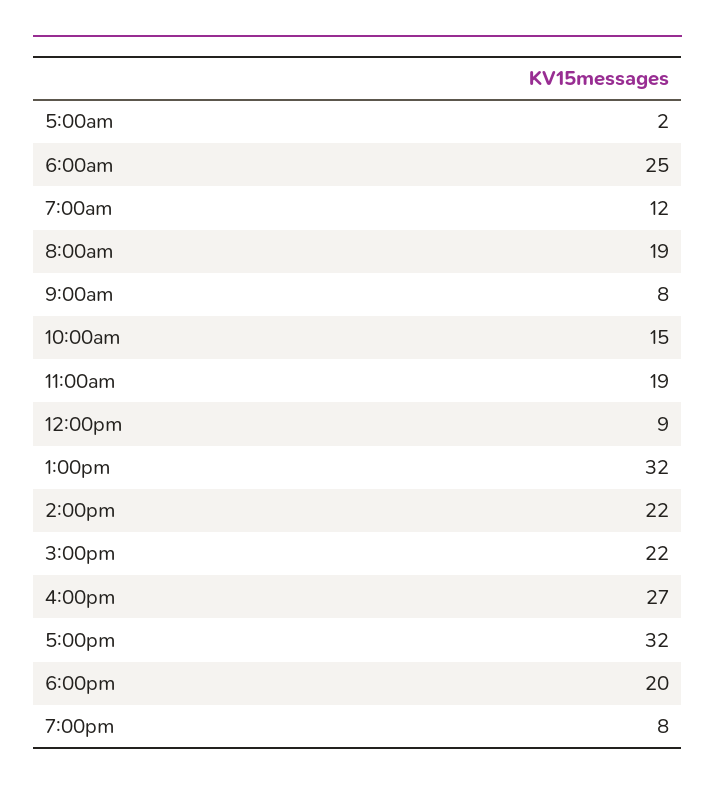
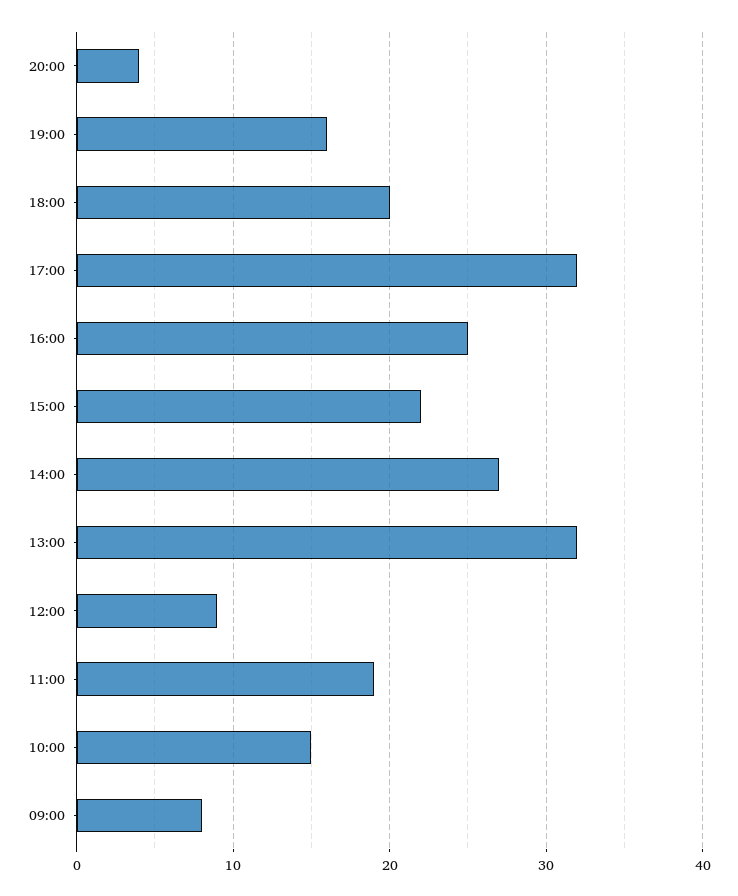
5:00am: 2 -> none
6:00am: 25 -> none
7:00am: 12 -> none
8:00am: 19 -> none
2:00pm: 22 -> 27
4:00pm: 27 -> 25
7:00pm: 8 -> 16
20:00: none -> 4

